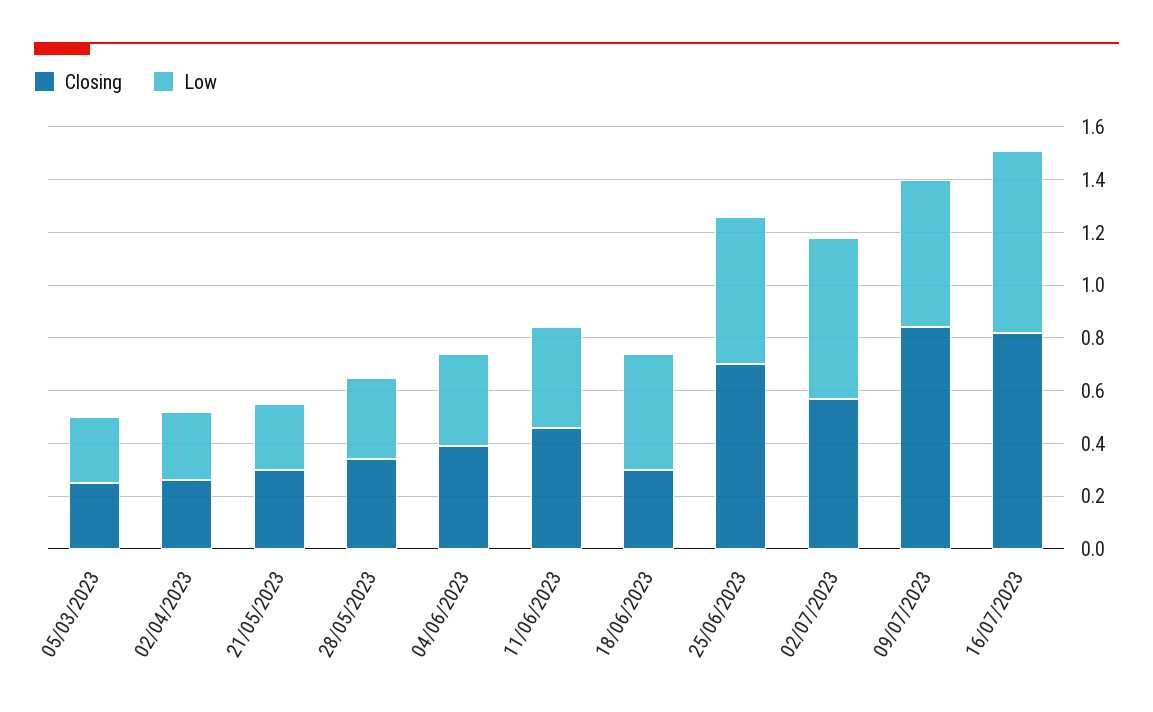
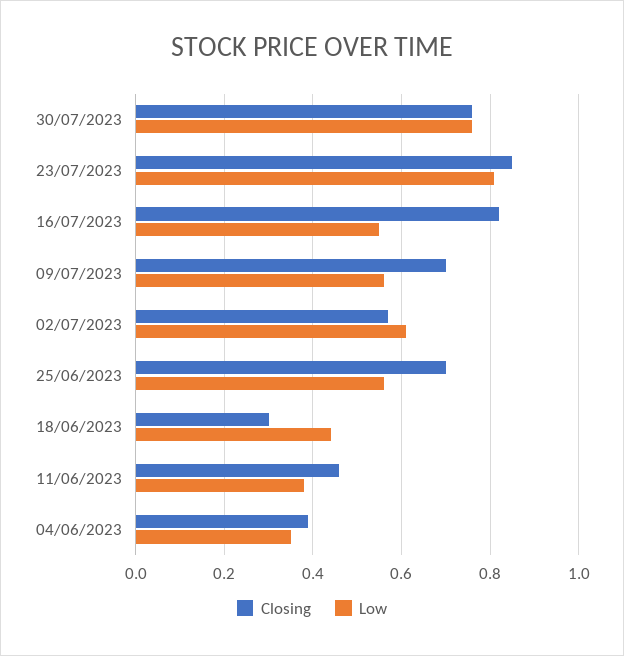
Closing, 05/03/2023: 0.25 -> none
Low, 05/03/2023: 0.25 -> none
Closing, 02/04/2023: 0.25 -> none
Low, 02/04/2023: 0.25 -> none
Closing, 21/05/2023: 0.3 -> none
Low, 21/05/2023: 0.25 -> none
Closing, 28/05/2023: 0.35 -> none
Low, 28/05/2023: 0.3 -> none
Closing, 09/07/2023: 0.85 -> 0.7
Low, 16/07/2023: 0.7 -> 0.55
Closing, 30/07/2023: none -> 0.75
Low, 30/07/2023: none -> 0.75
Closing, 23/07/2023: none -> 0.85
Low, 23/07/2023: none -> 0.8

